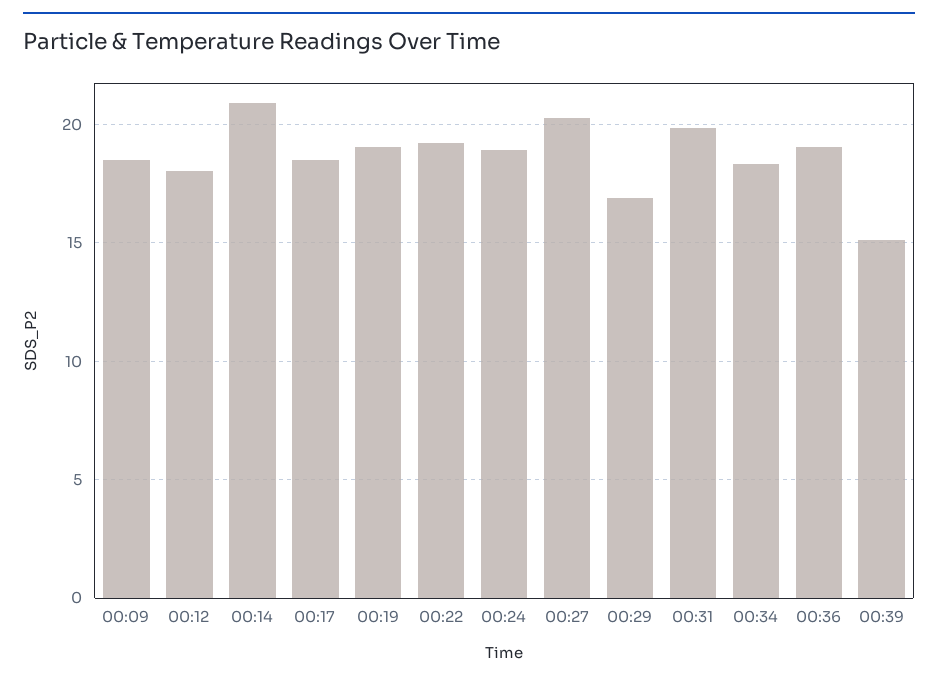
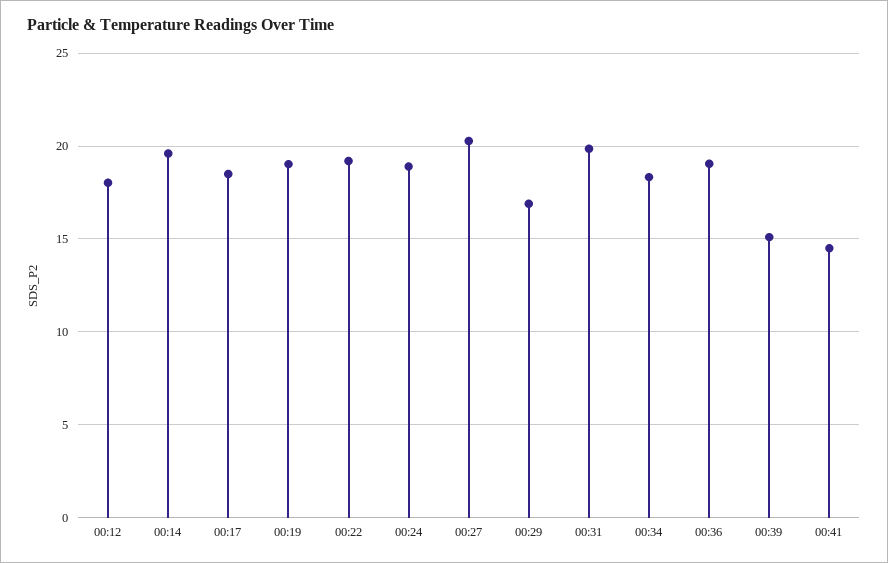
00:09: 18.5 -> none
00:14: 21 -> 19.5
00:41: none -> 14.5

